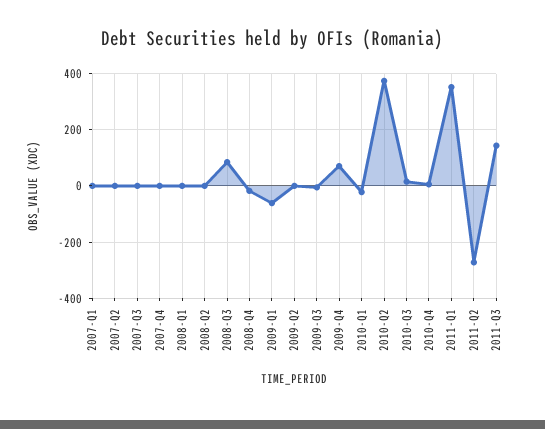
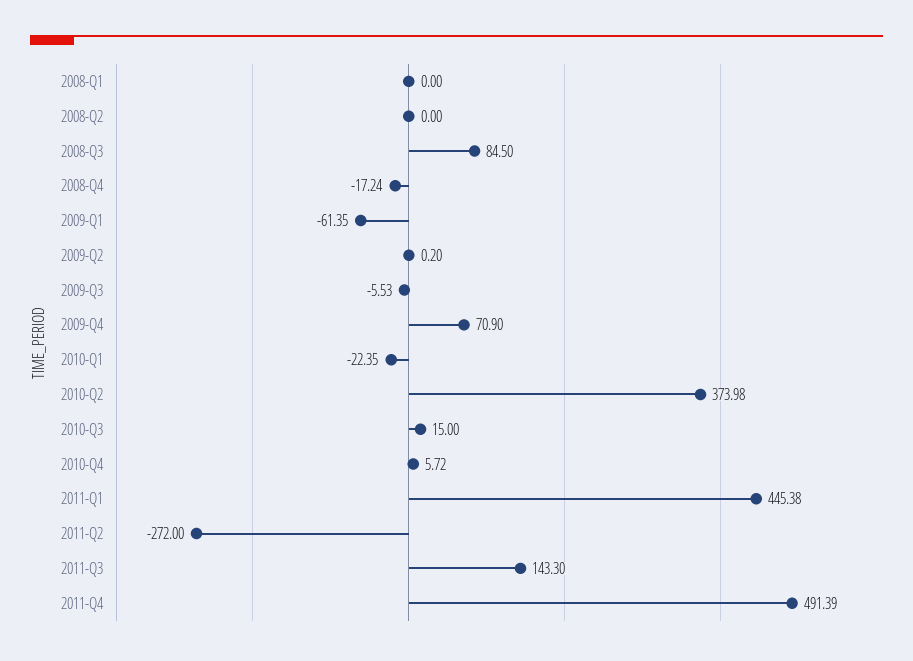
2007-Q1: 0 -> none
2007-Q2: 0 -> none
2007-Q3: 0 -> none
2007-Q4: 0 -> none
2011-Q1: 350 -> 445.38
2011-Q4: none -> 491.39

